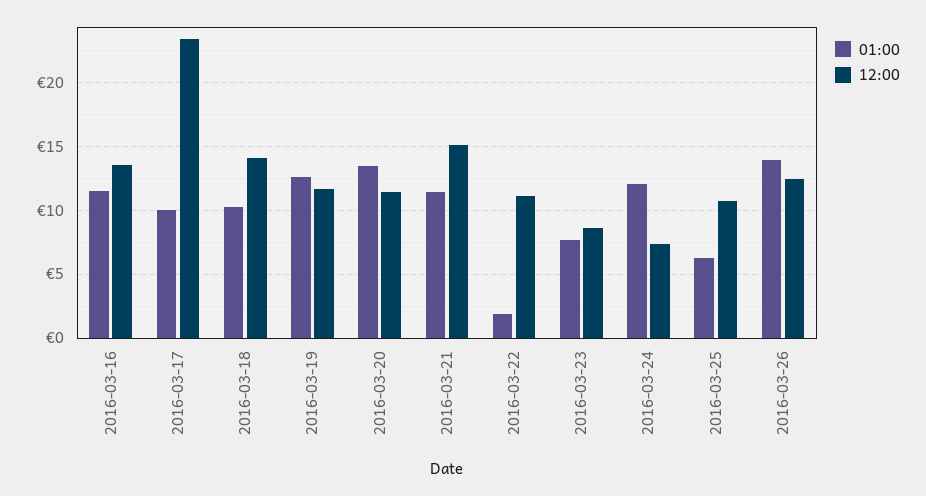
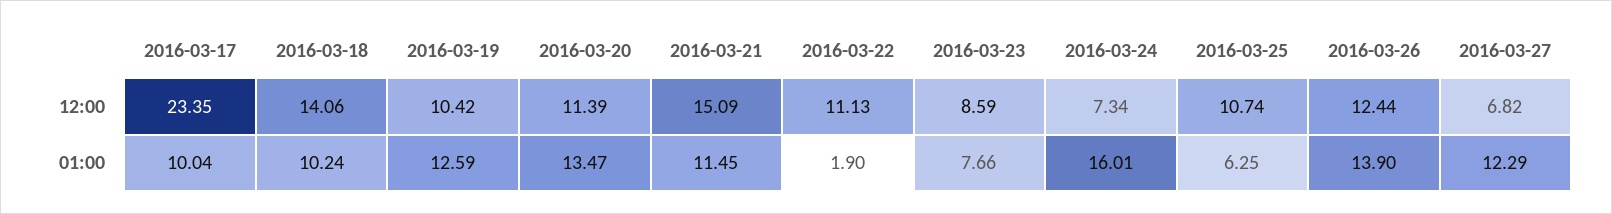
01:00, 2016-03-16: 11.5 -> none
12:00, 2016-03-16: 13.5 -> none
12:00, 2016-03-19: 11.5 -> 10.42
01:00, 2016-03-24: 12 -> 16.01
12:00, 2016-03-27: none -> 6.82
01:00, 2016-03-27: none -> 12.29

